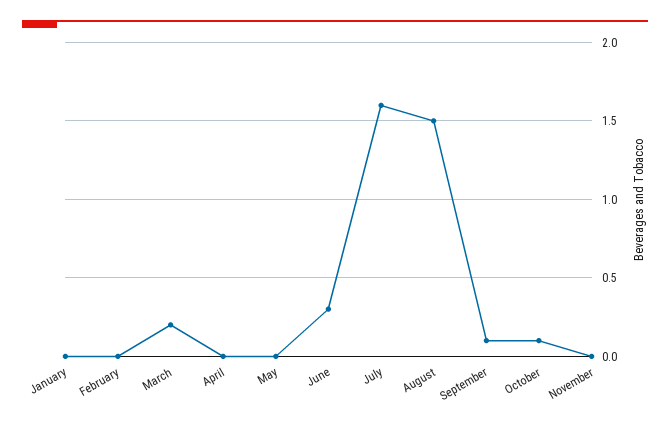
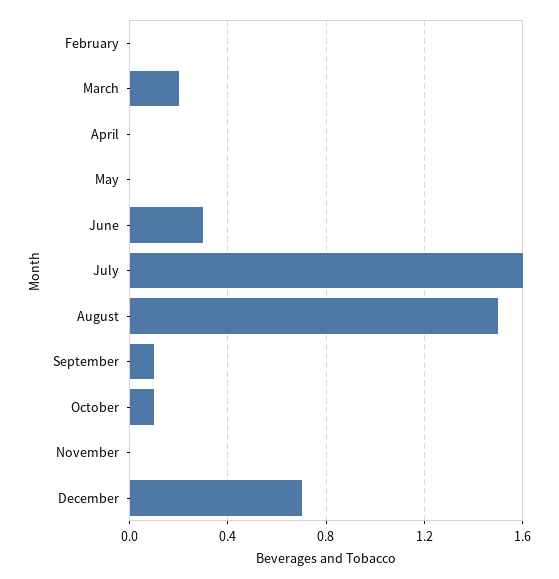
January: 0 -> none
December: none -> 0.7

